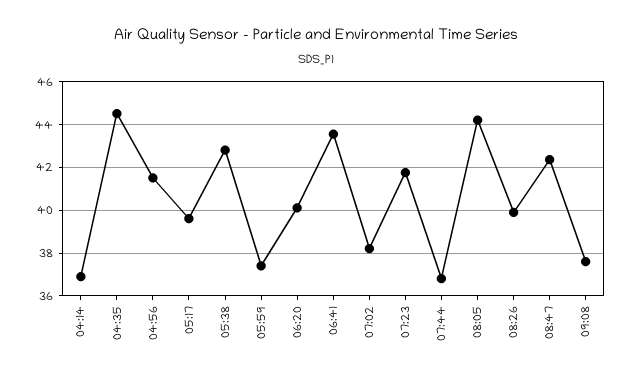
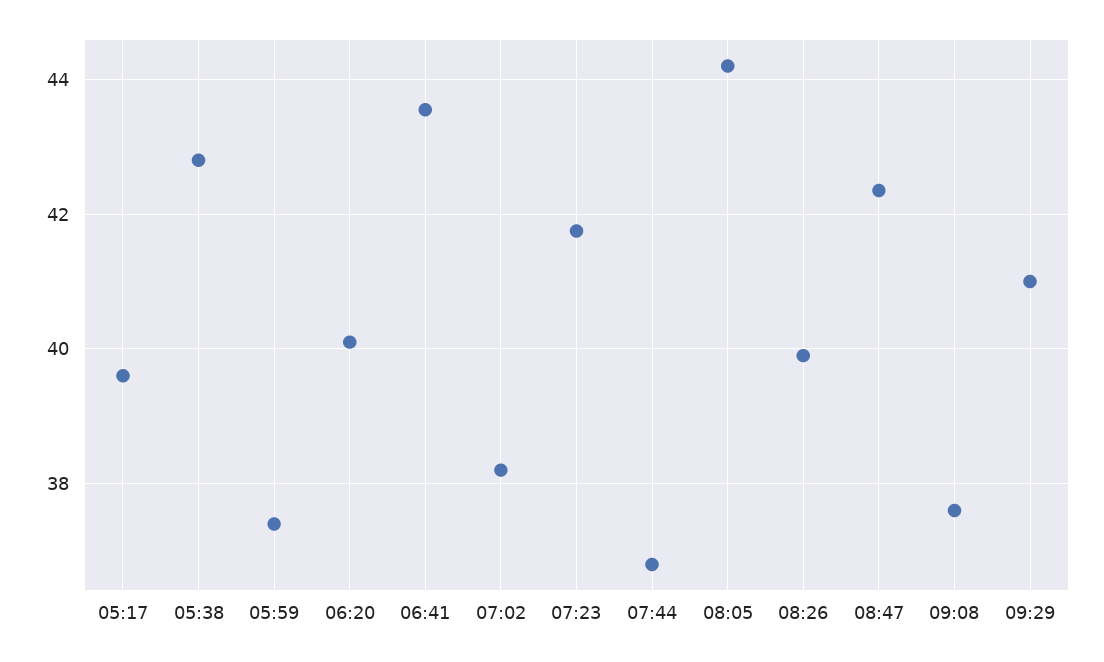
04:14: 37 -> none
04:35: 44.5 -> none
04:56: 41.5 -> none
09:29: none -> 41

